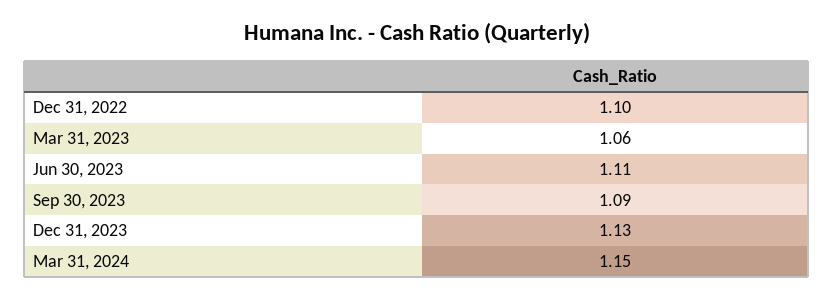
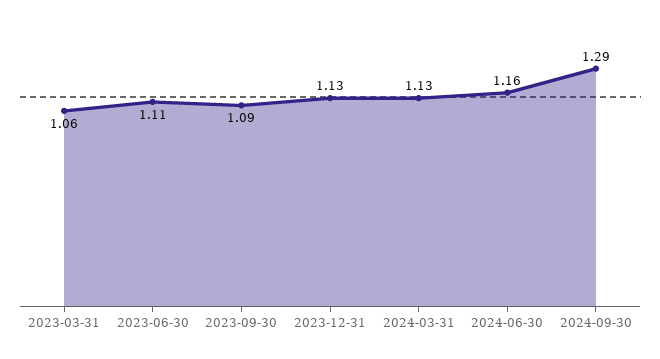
Dec 31, 2022: 1.1 -> none
Mar 31, 2024: 1.15 -> 1.13
2024-06-30: none -> 1.16
2024-09-30: none -> 1.29

